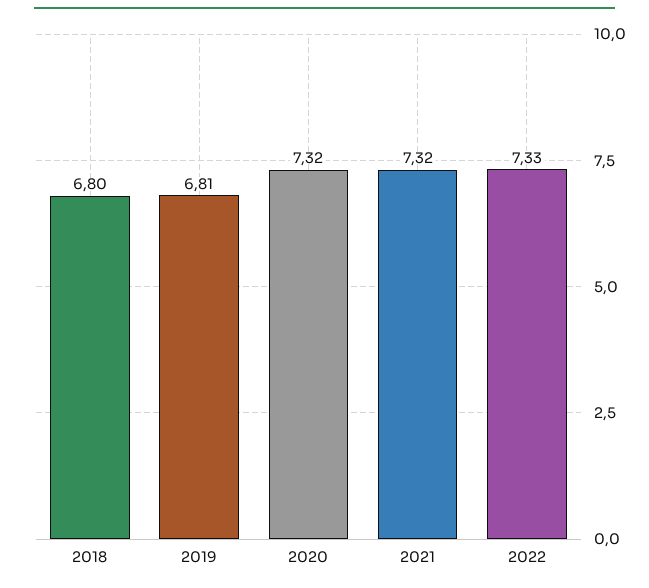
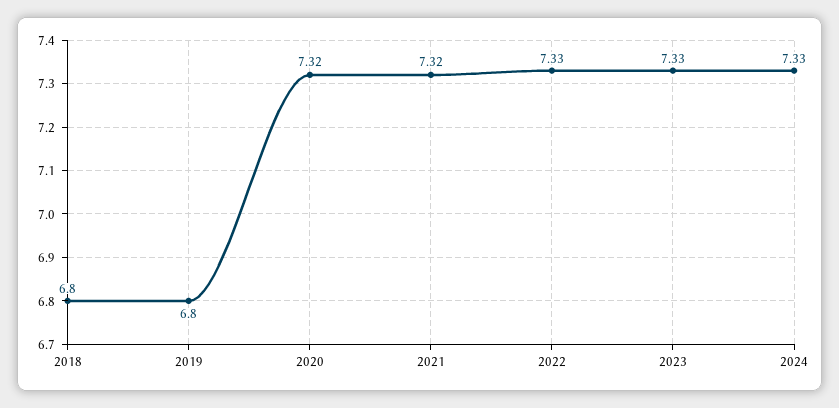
2019: 6.81 -> 6.8
2023: none -> 7.33
2024: none -> 7.33

